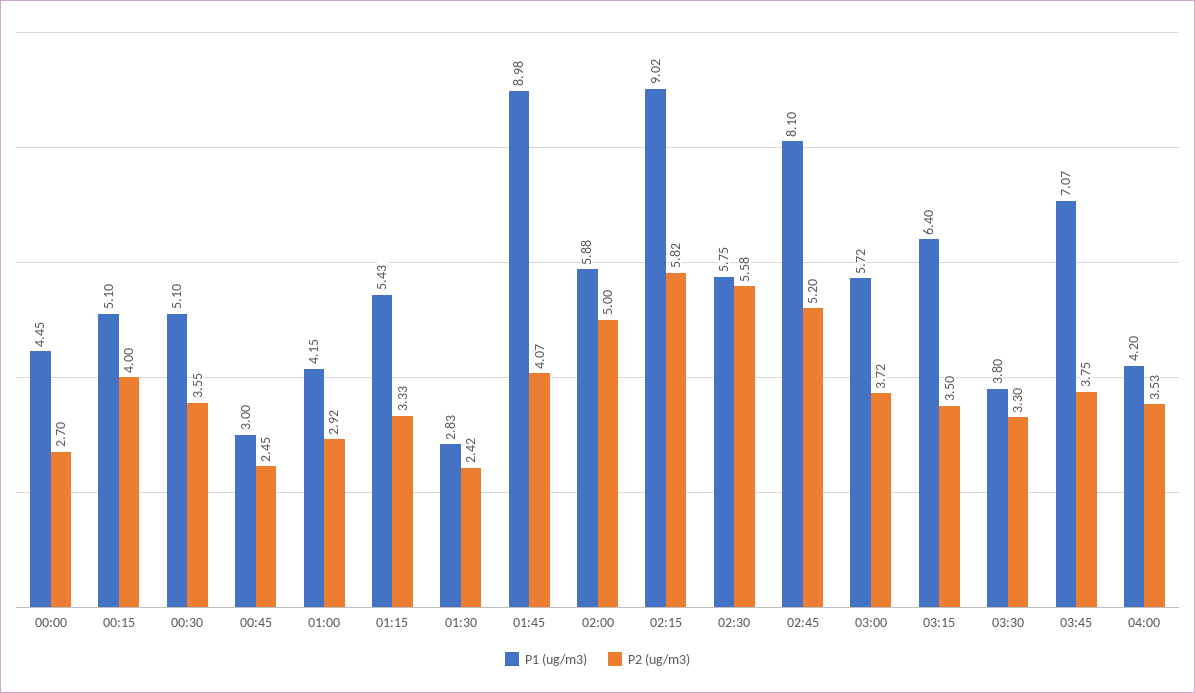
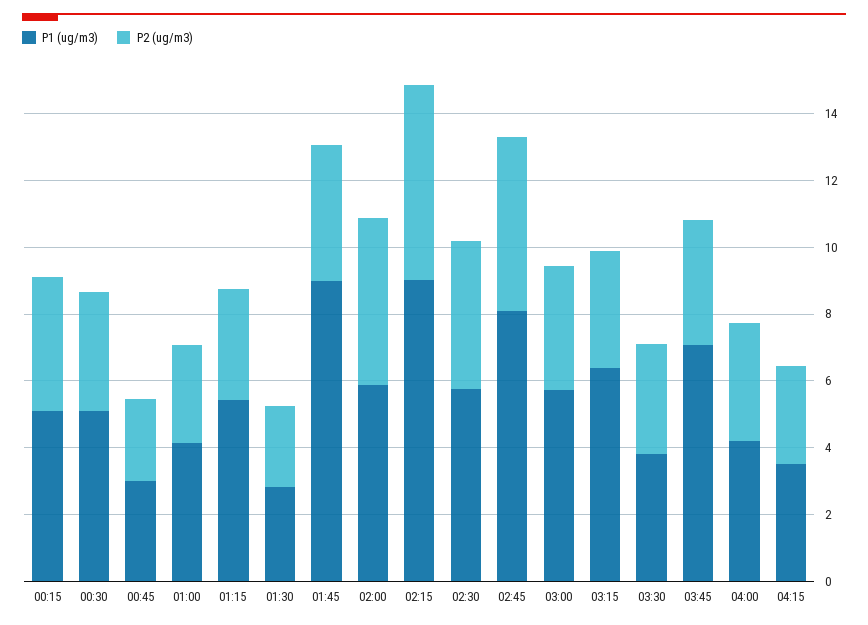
P1 (ug/m3), 00:00: 4.45 -> none
P2 (ug/m3), 00:00: 2.7 -> none
P2 (ug/m3), 02:30: 5.58 -> 4.5
P1 (ug/m3), 04:15: none -> 3.5
P2 (ug/m3), 04:15: none -> 3

